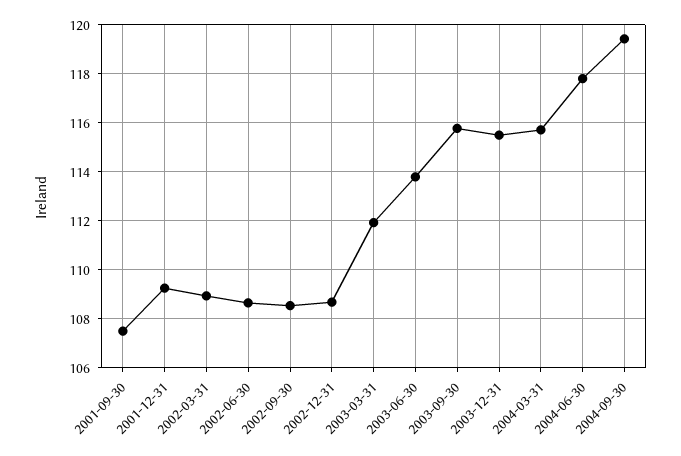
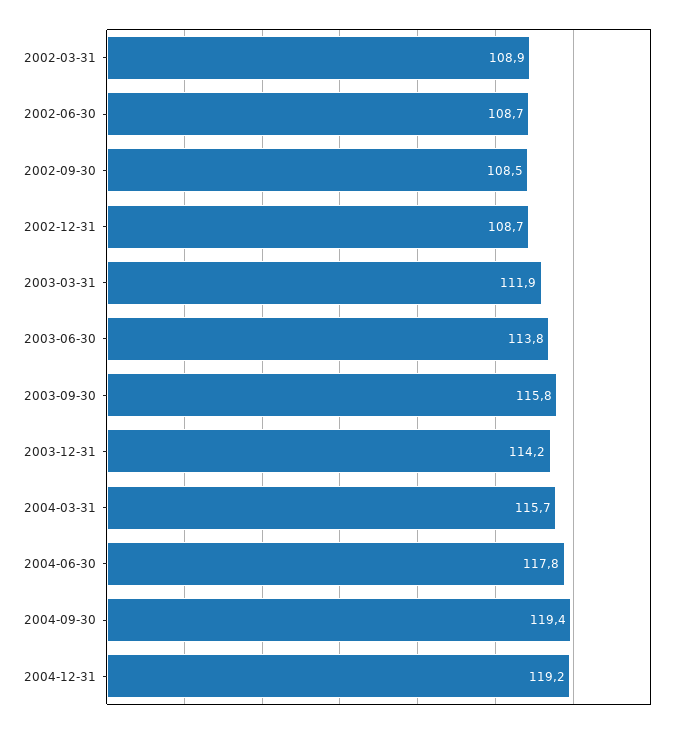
2001-09-30: 107.5 -> none
2001-12-31: 109.25 -> none
2003-12-31: 115.5 -> 114.2
2004-12-31: none -> 119.2

